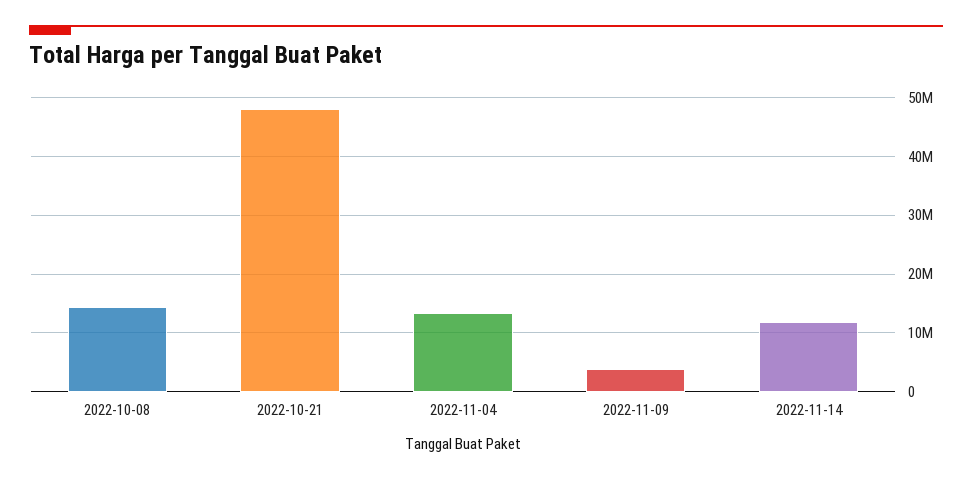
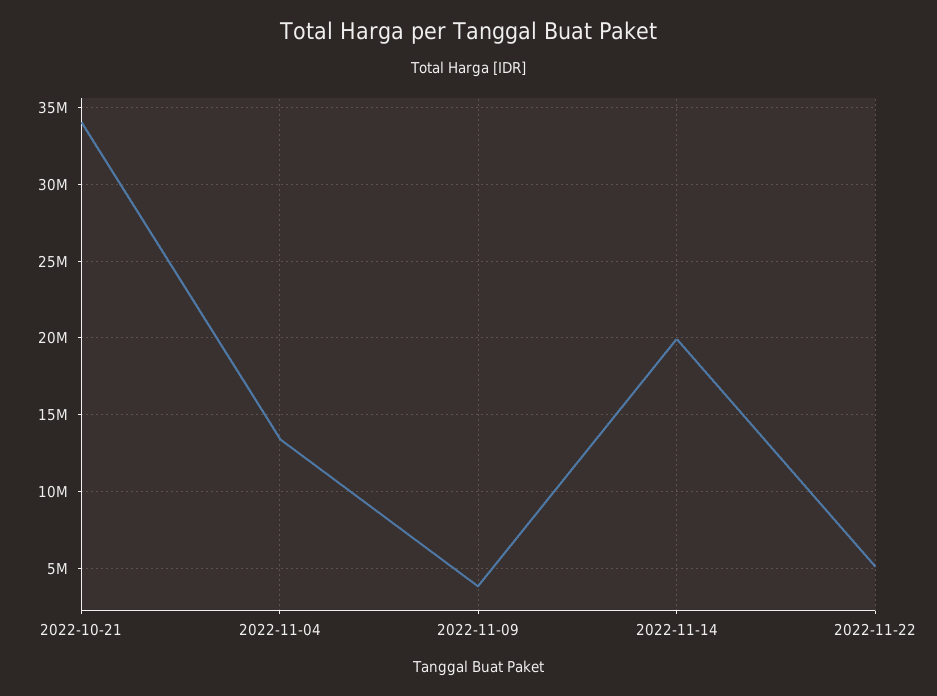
2022-10-08: 14000000 -> none
2022-10-21: 48000000 -> 34000000
2022-11-14: 12000000 -> 20000000
2022-11-22: none -> 5000000

